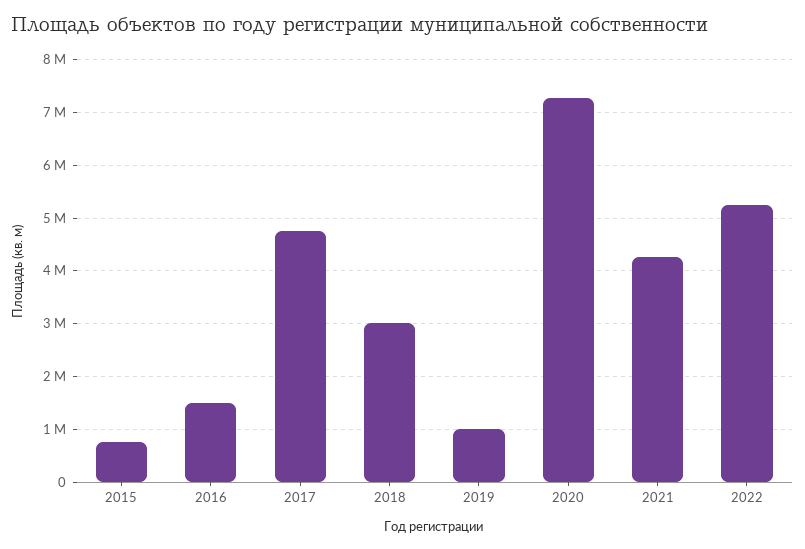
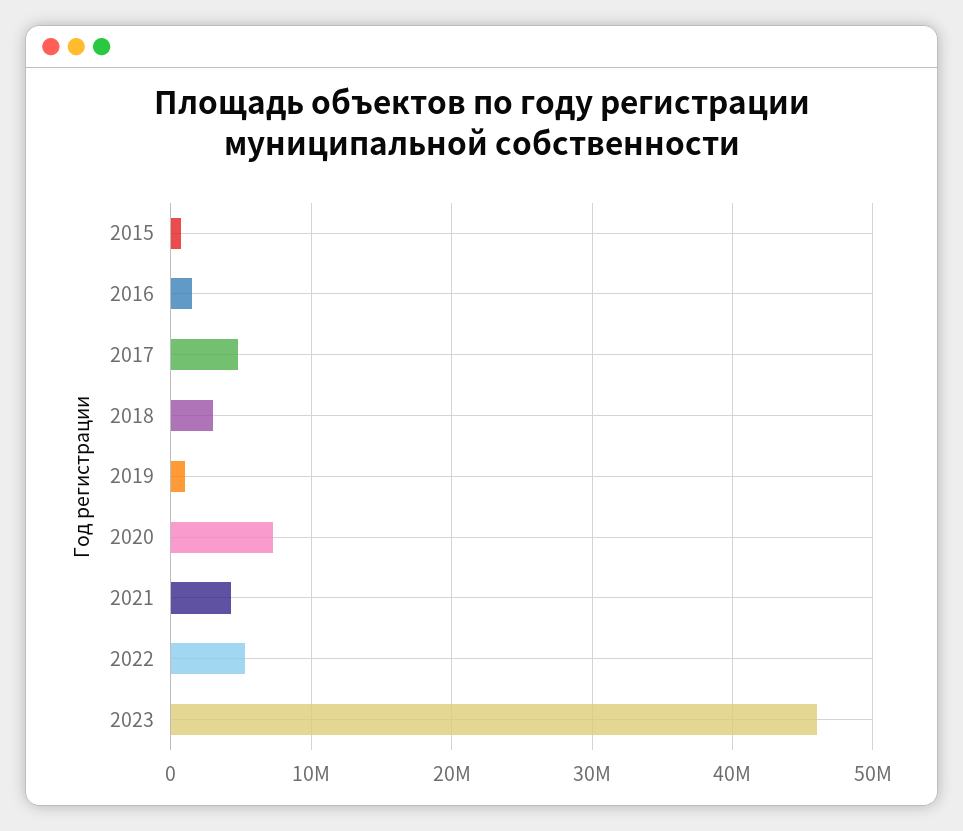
2023: none -> 46000000

